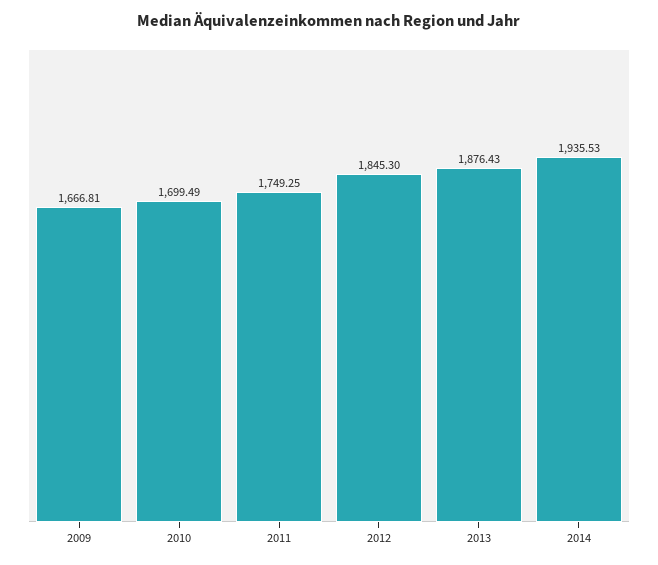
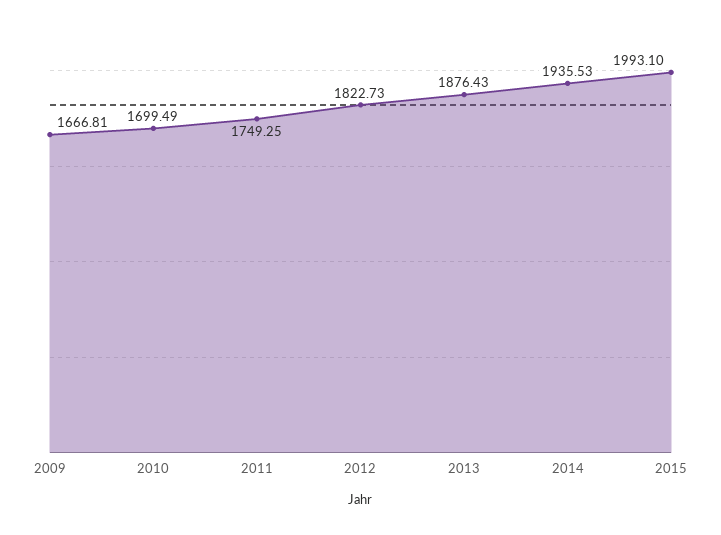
2012: 1845.3 -> 1822.73
2015: none -> 1993.1

